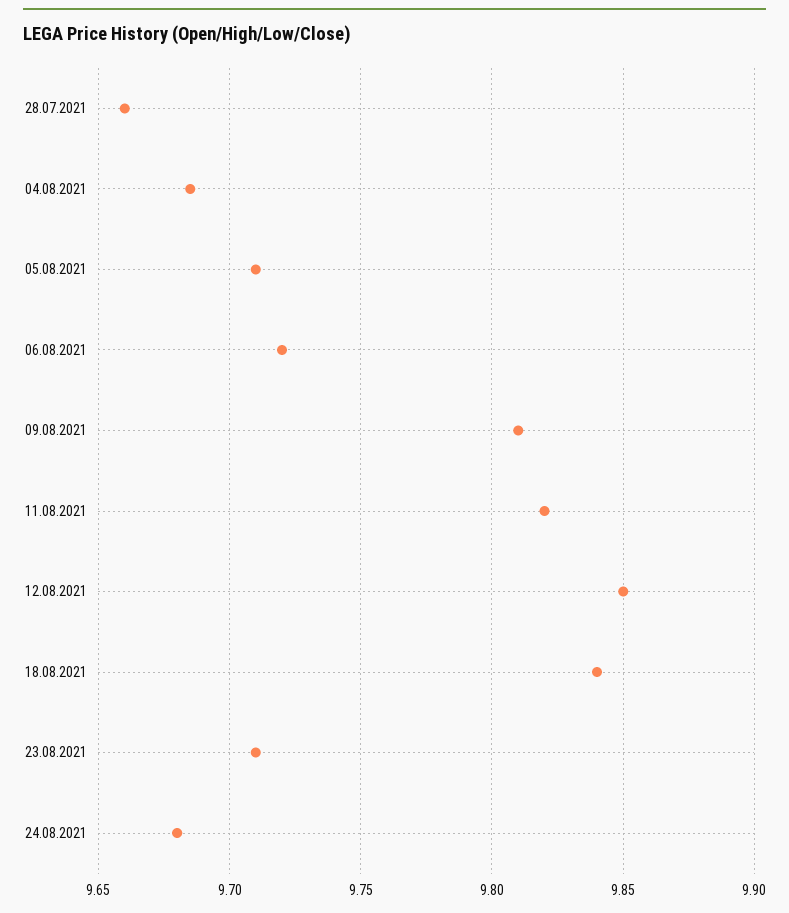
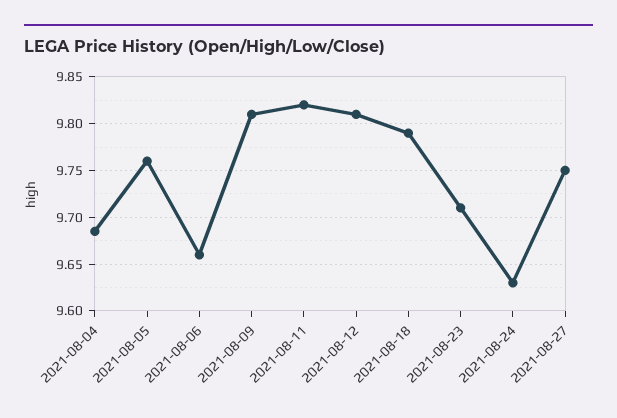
28.07.2021: 9.66 -> none
05.08.2021: 9.71 -> 9.76
06.08.2021: 9.72 -> 9.66
12.08.2021: 9.85 -> 9.81
18.08.2021: 9.84 -> 9.79
24.08.2021: 9.68 -> 9.63
2021-08-27: none -> 9.75

